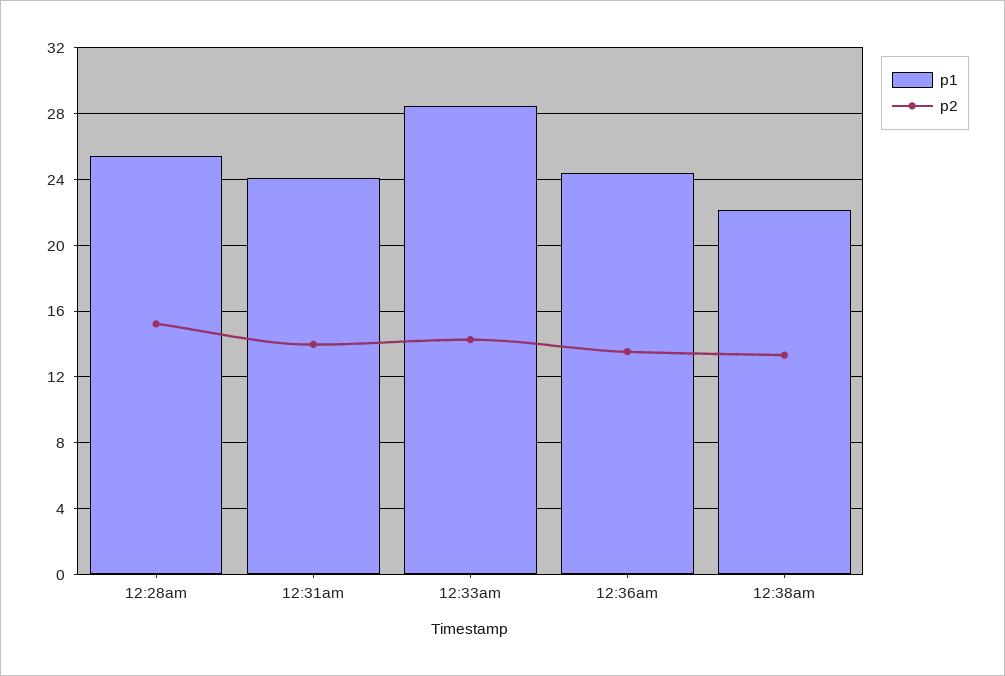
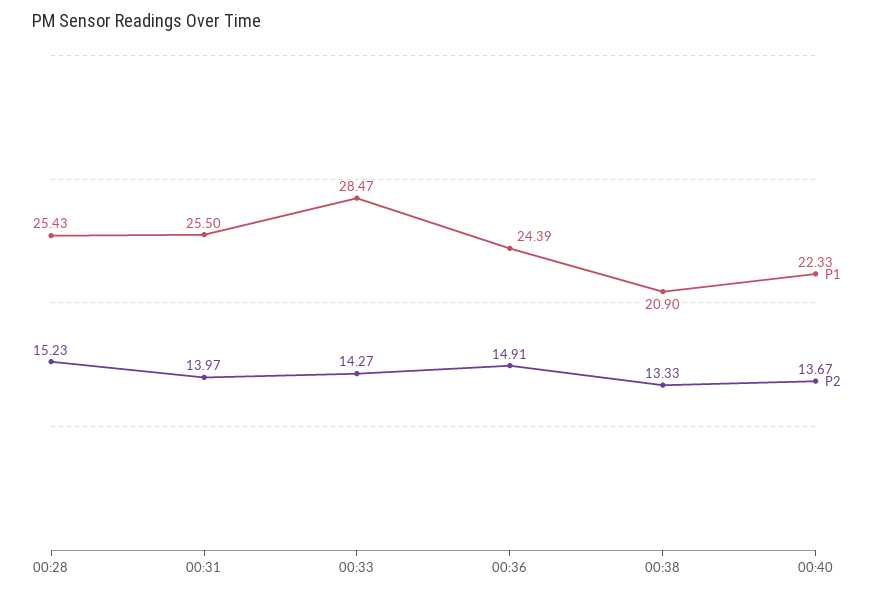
p1, 12:31am: 24 -> 25.5
p2, 12:36am: 13.5 -> 14.91
p1, 12:38am: 22 -> 20.9
p1, 00:40: none -> 22.33
p2, 00:40: none -> 13.67

